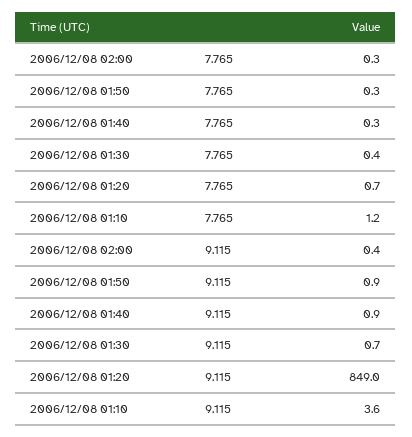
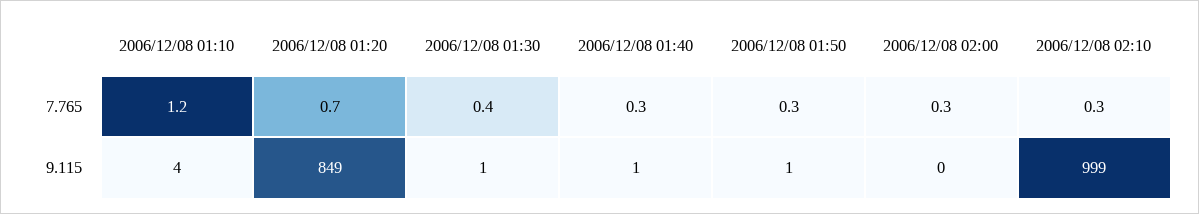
2006/12/08 02:10, 7.765: none -> 0.3
2006/12/08 02:10, 9.115: none -> 999

